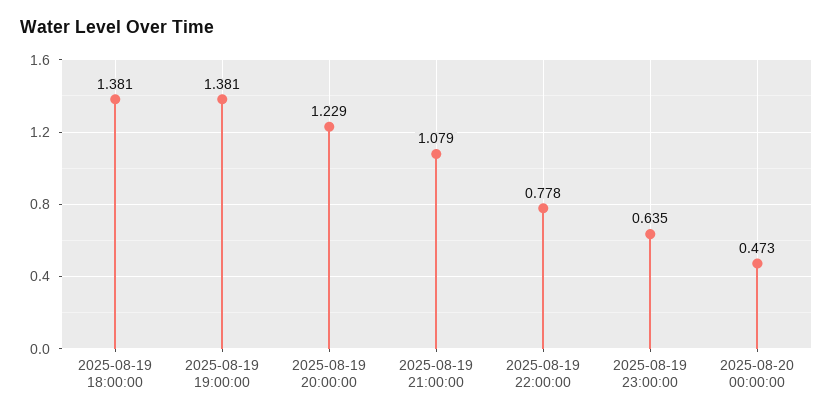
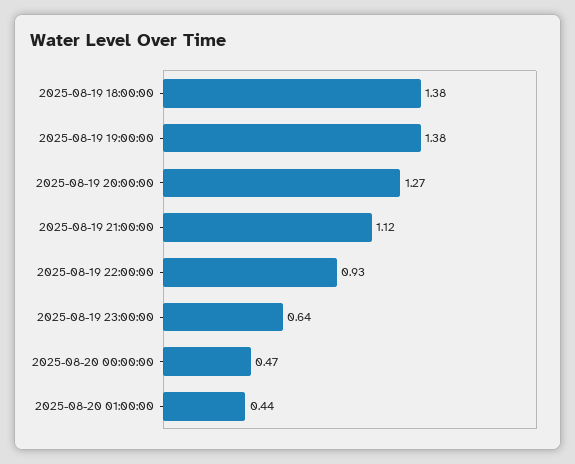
2025-08-19 20:00:00: 1.229 -> 1.27
2025-08-19 21:00:00: 1.079 -> 1.12
2025-08-19 22:00:00: 0.778 -> 0.93
2025-08-20 01:00:00: none -> 0.44

